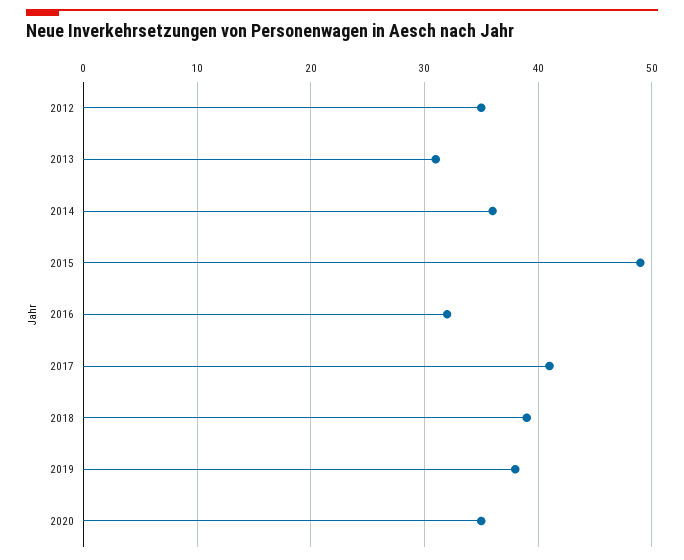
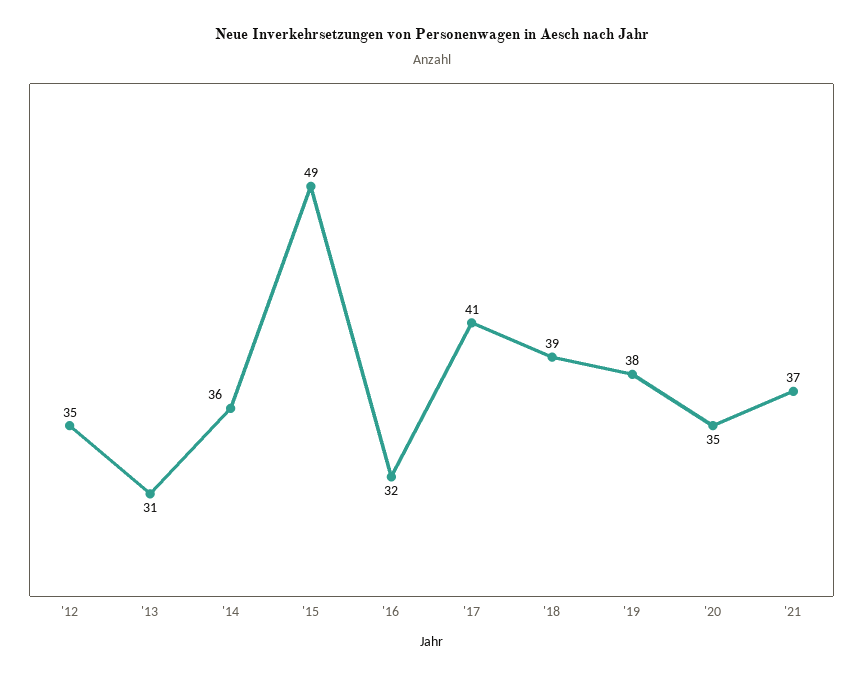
'21: none -> 37

